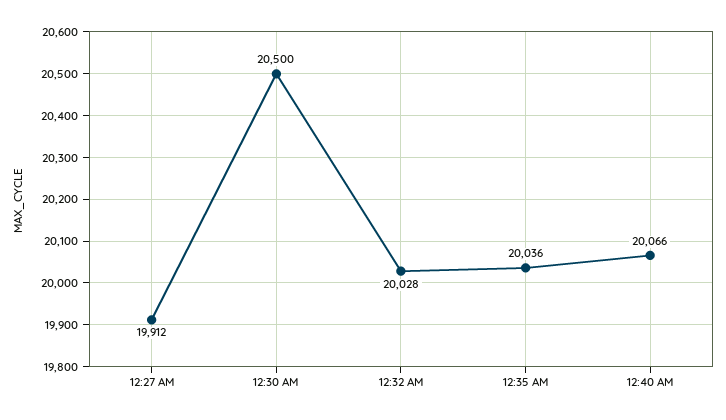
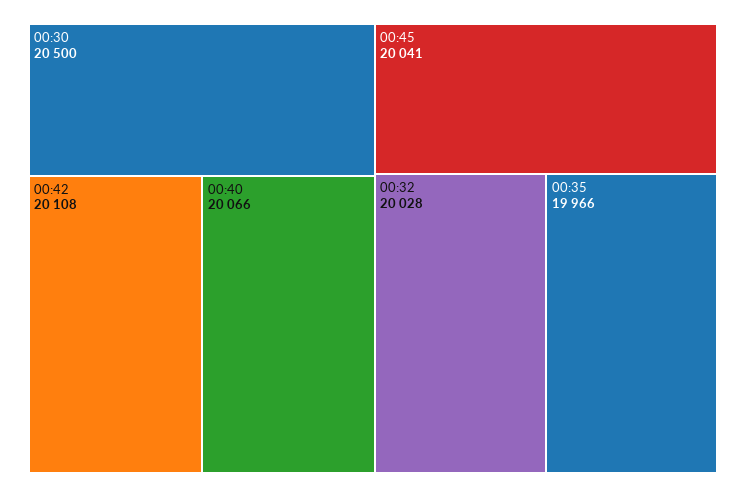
12:27 AM: 19912 -> none
12:35 AM: 20036 -> 19966
00:42: none -> 20108
00:45: none -> 20041

